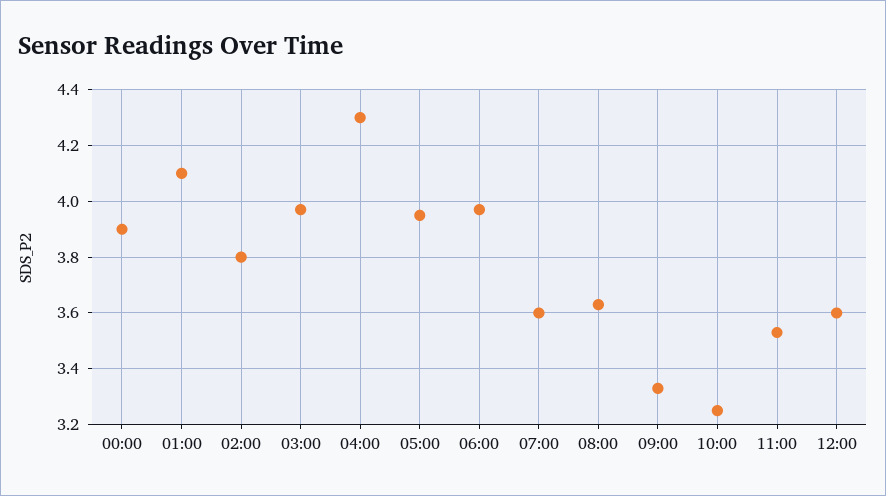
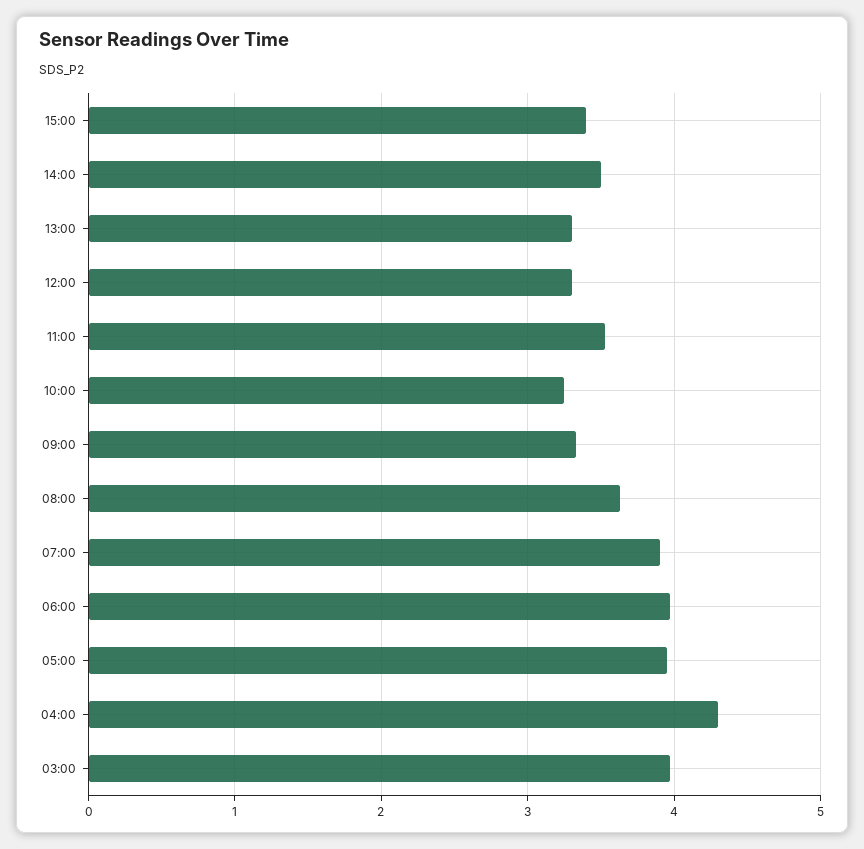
00:00: 3.9 -> none
01:00: 4.1 -> none
02:00: 3.8 -> none
07:00: 3.6 -> 3.9
12:00: 3.6 -> 3.3
15:00: none -> 3.4
14:00: none -> 3.5
13:00: none -> 3.3

